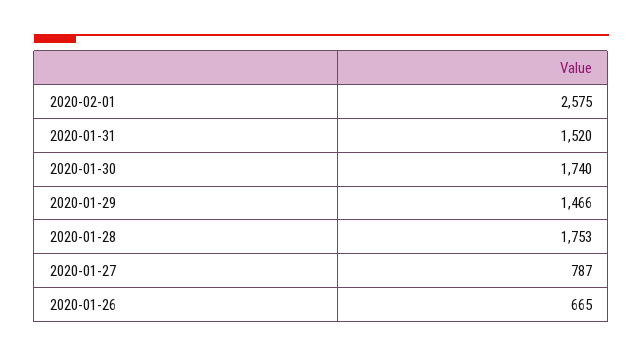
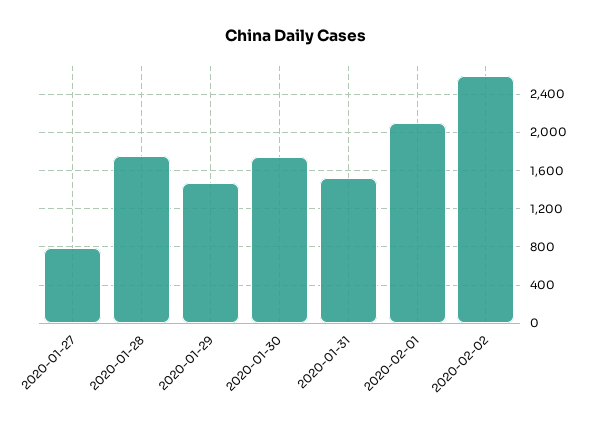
2020-02-01: 2575 -> 2100
2020-01-26: 665 -> none
2020-02-02: none -> 2600

